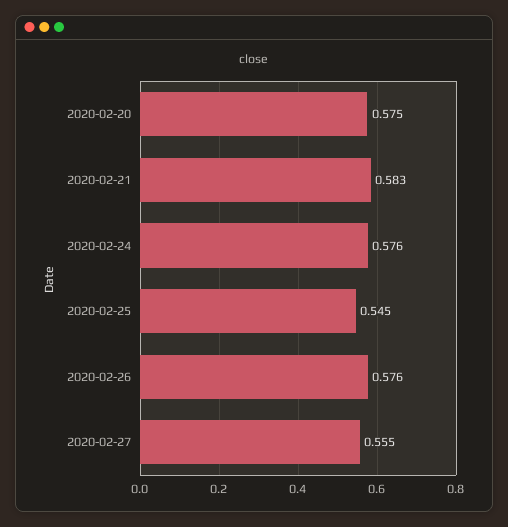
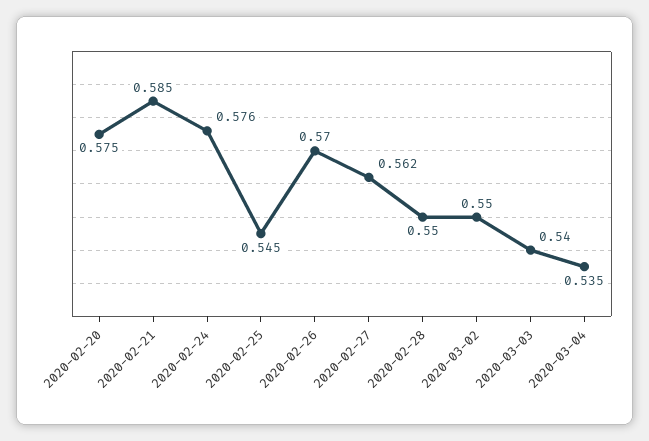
2020-02-21: 0.583 -> 0.585
2020-02-26: 0.576 -> 0.57
2020-02-27: 0.555 -> 0.562
2020-02-28: none -> 0.55
2020-03-02: none -> 0.55
2020-03-03: none -> 0.54
2020-03-04: none -> 0.535

